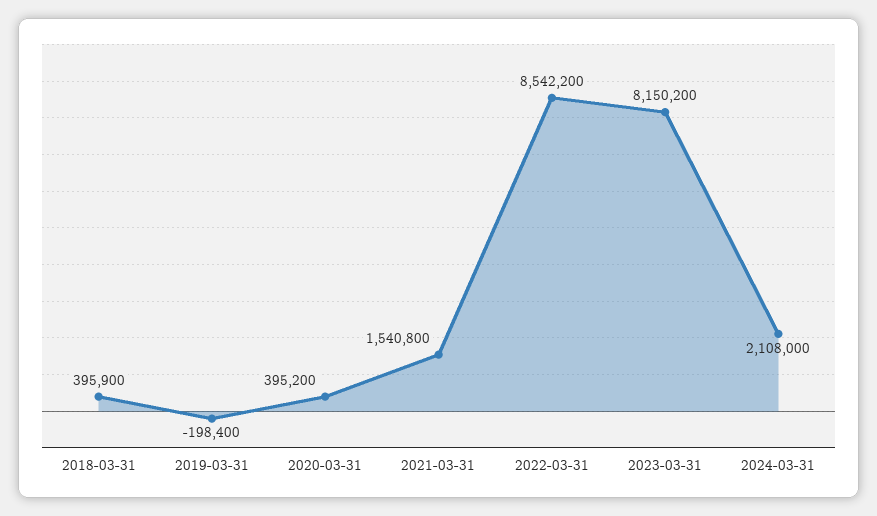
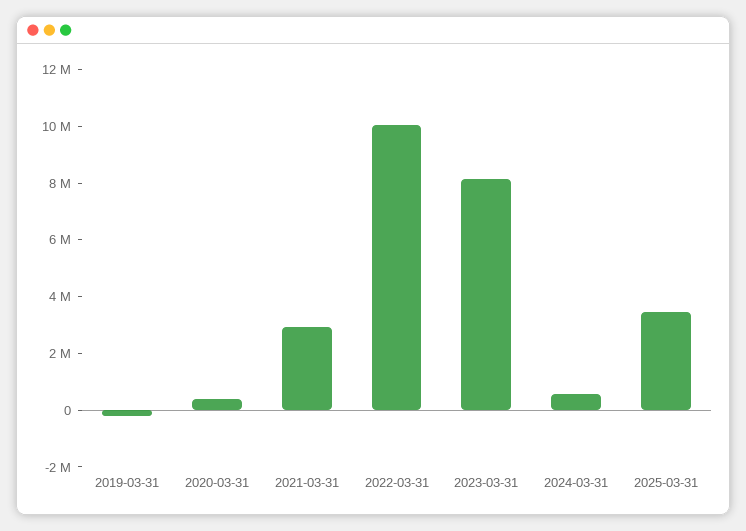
2018-03-31: 395900 -> none
2021-03-31: 1540800 -> 3000000
2022-03-31: 8542200 -> 10000000
2024-03-31: 2108000 -> 500000
2025-03-31: none -> 3500000

